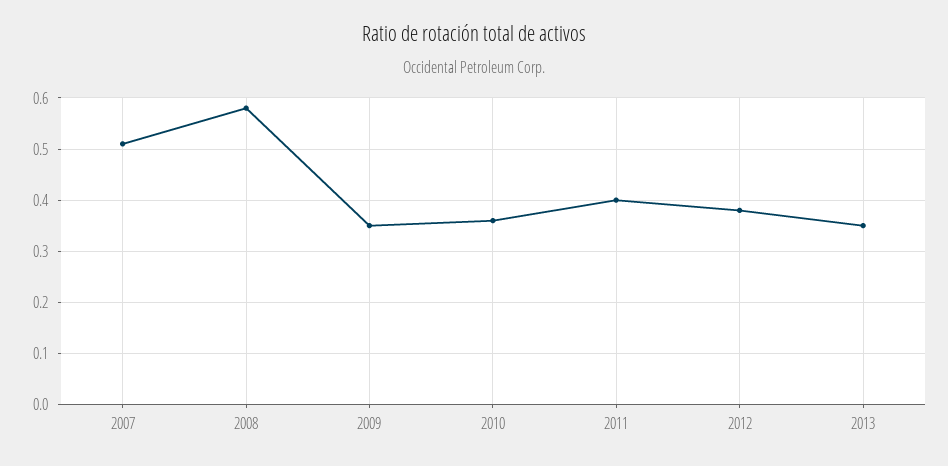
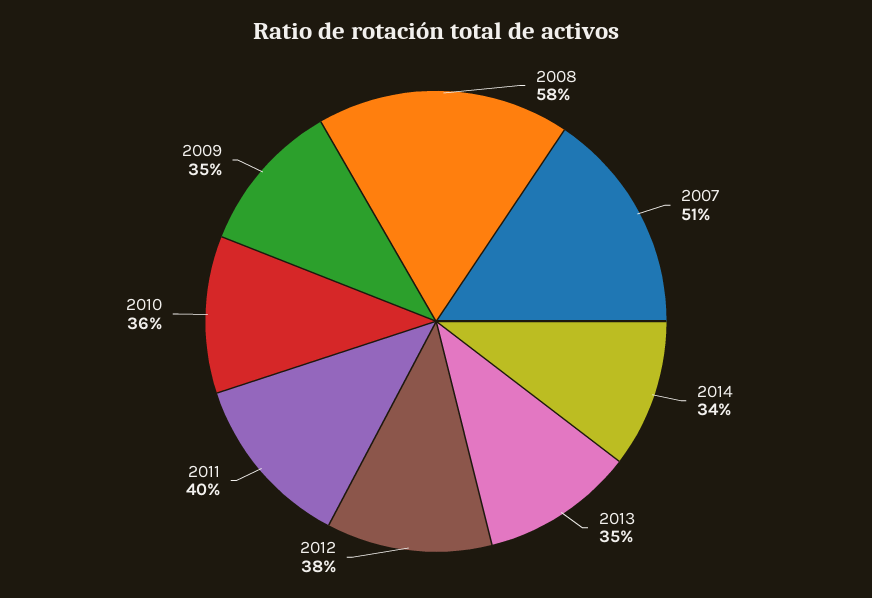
2014: none -> 0.34

